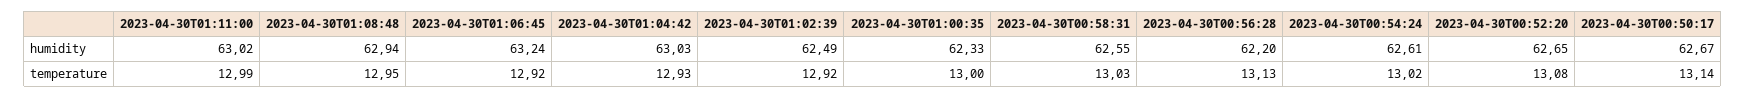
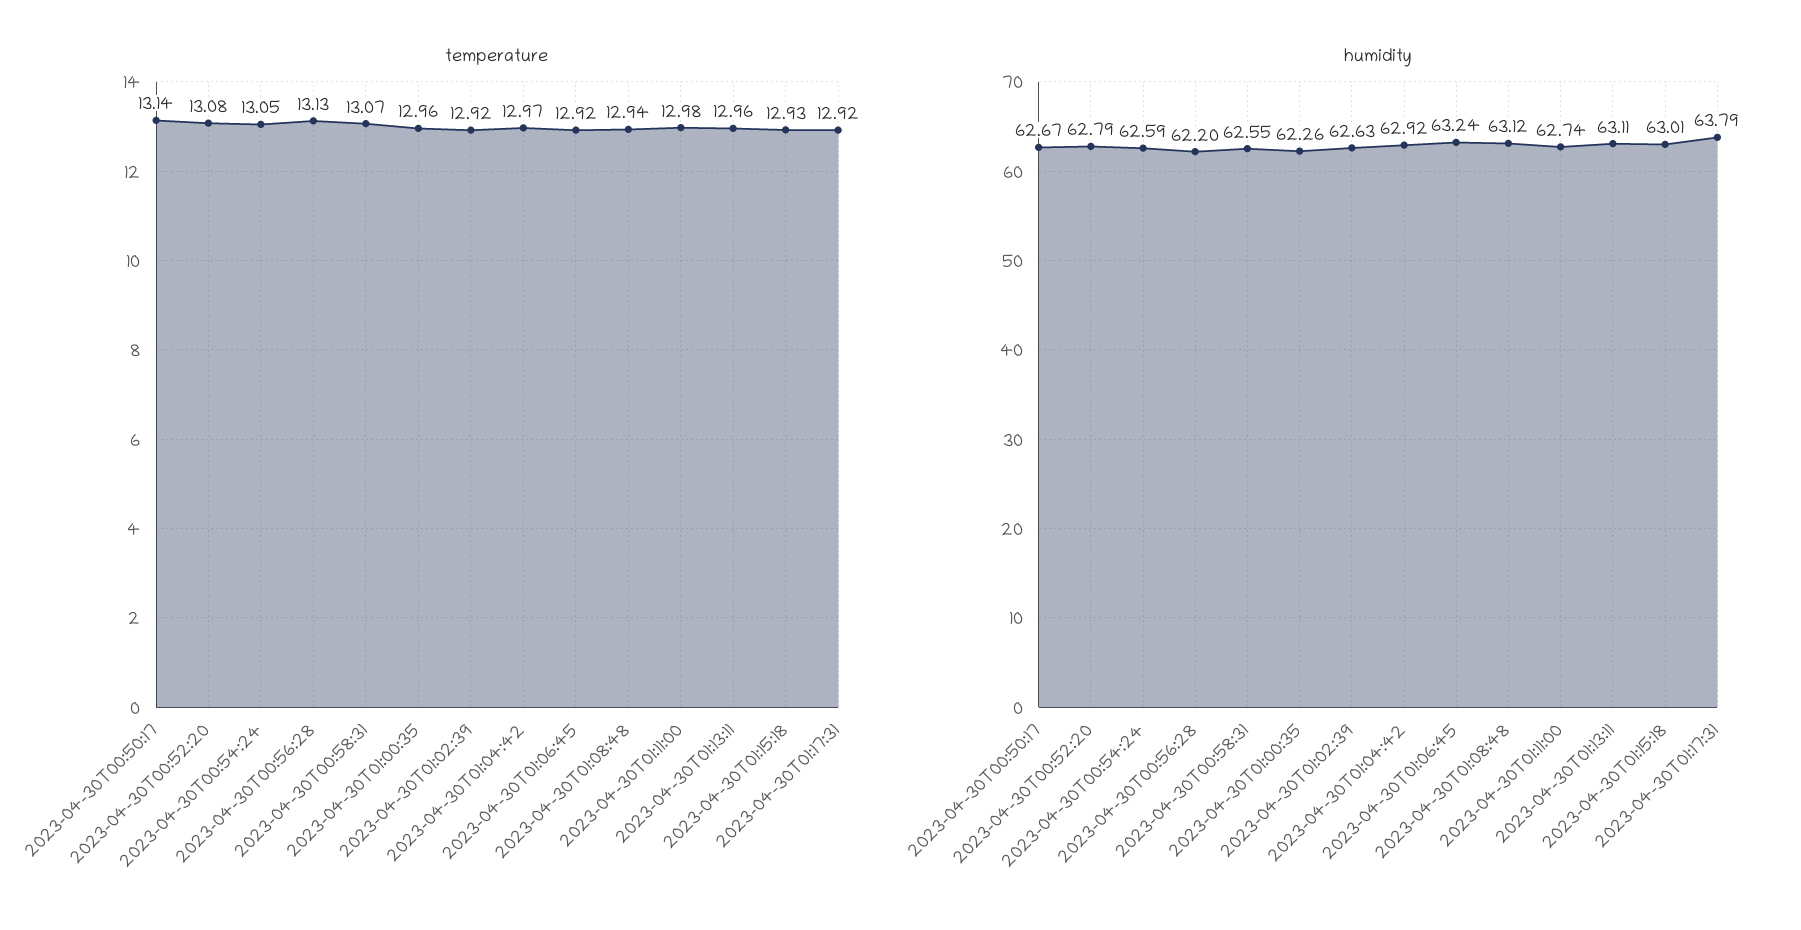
humidity, 2023-04-30T01:11:00: 63.02 -> 62.74
humidity, 2023-04-30T01:08:48: 62.94 -> 63.12
humidity, 2023-04-30T01:04:42: 63.03 -> 62.92
humidity, 2023-04-30T01:02:39: 62.49 -> 62.63
humidity, 2023-04-30T01:00:35: 62.33 -> 62.26
humidity, 2023-04-30T00:54:24: 62.61 -> 62.59
humidity, 2023-04-30T00:52:20: 62.65 -> 62.79
temperature, 2023-04-30T01:11:00: 12.99 -> 12.98
temperature, 2023-04-30T01:08:48: 12.95 -> 12.94
temperature, 2023-04-30T01:04:42: 12.93 -> 12.97
temperature, 2023-04-30T01:00:35: 13 -> 12.96
temperature, 2023-04-30T00:58:31: 13.03 -> 13.07
temperature, 2023-04-30T00:54:24: 13.02 -> 13.05
temperature, 2023-04-30T01:13:11: none -> 12.96
temperature, 2023-04-30T01:15:18: none -> 12.93
temperature, 2023-04-30T01:17:31: none -> 12.92
humidity, 2023-04-30T01:13:11: none -> 63.11
humidity, 2023-04-30T01:15:18: none -> 63.01
humidity, 2023-04-30T01:17:31: none -> 63.79

